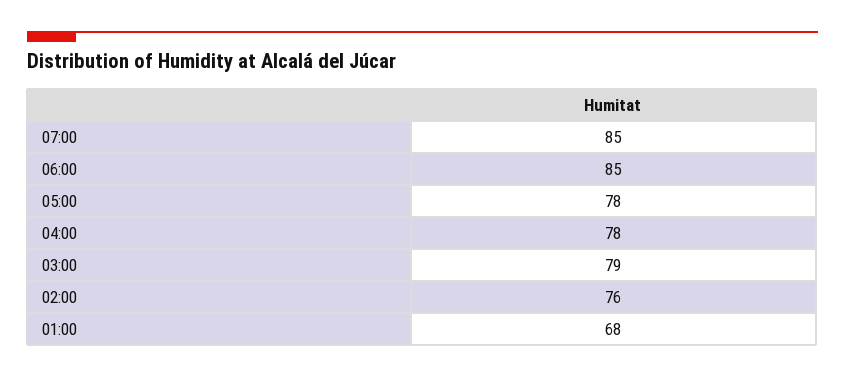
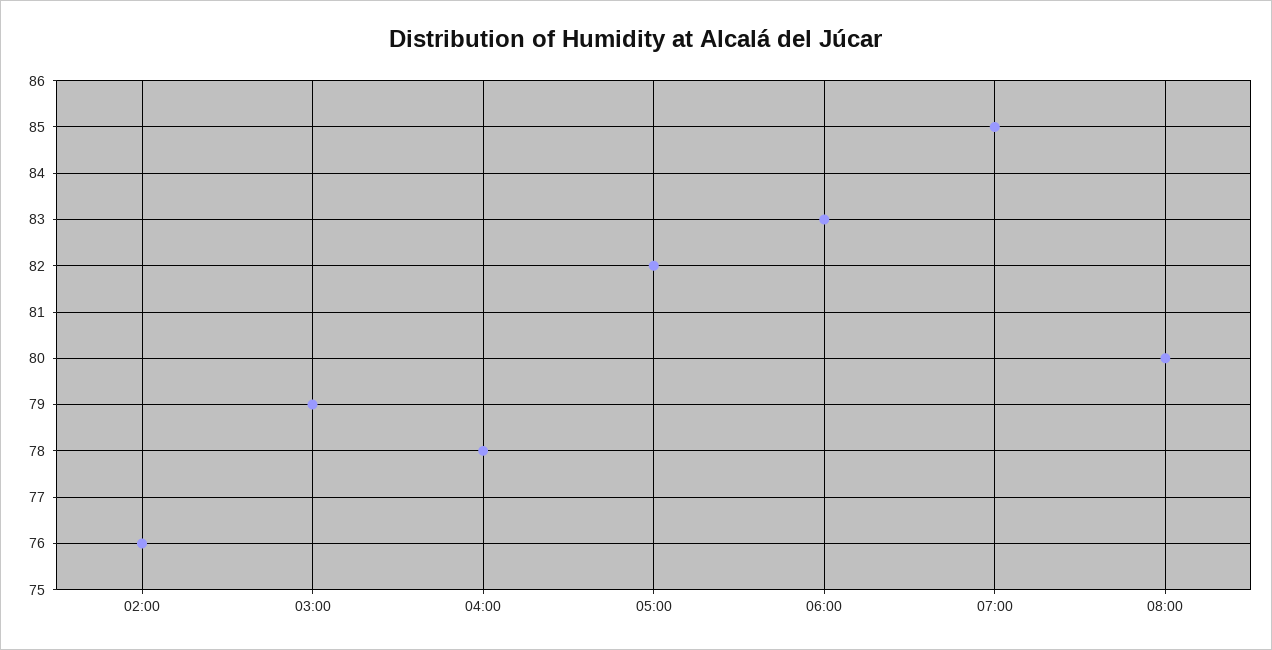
06:00: 85 -> 83
05:00: 78 -> 82
01:00: 68 -> none
08:00: none -> 80

